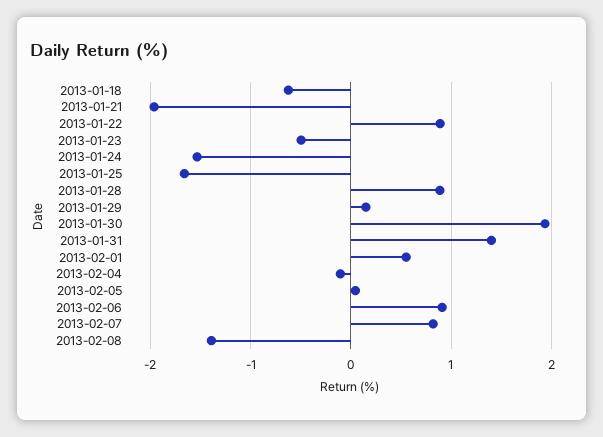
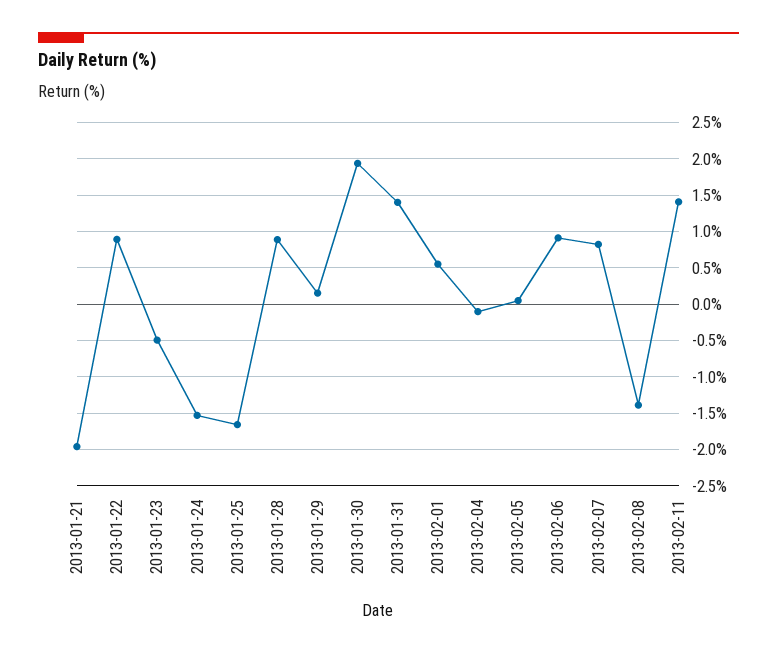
2013-01-18: -0.6 -> none
2013-02-11: none -> 1.4

